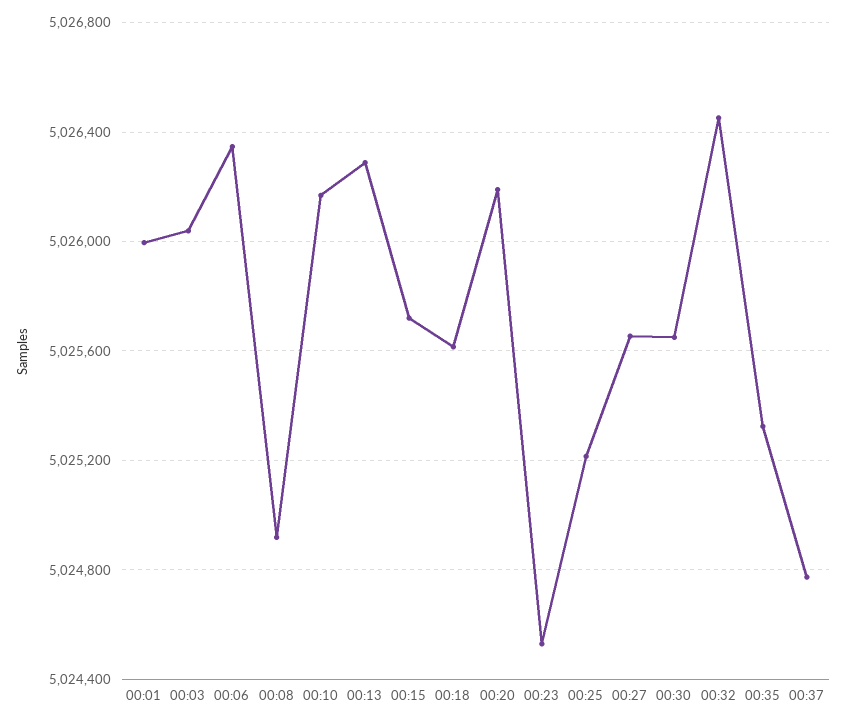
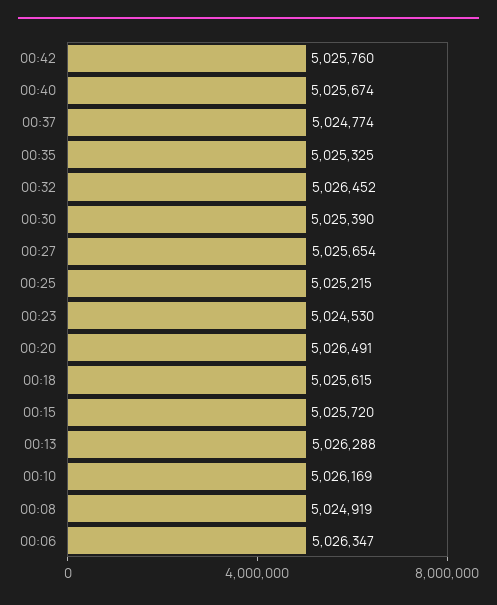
00:01: 5026000 -> none
00:03: 5026050 -> none
00:20: 5026200 -> 5026491
00:30: 5025650 -> 5025390
00:42: none -> 5025760
00:40: none -> 5025674

